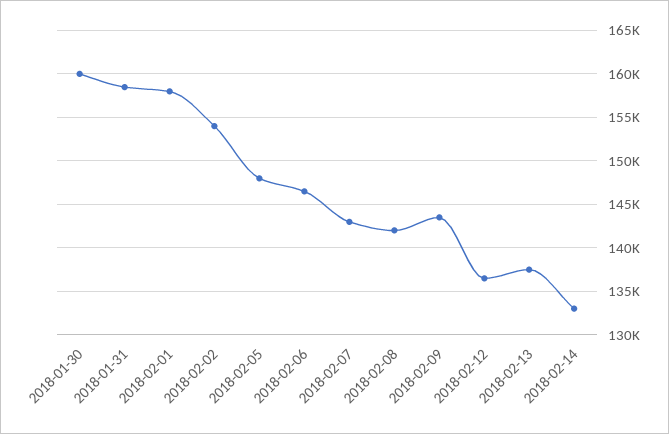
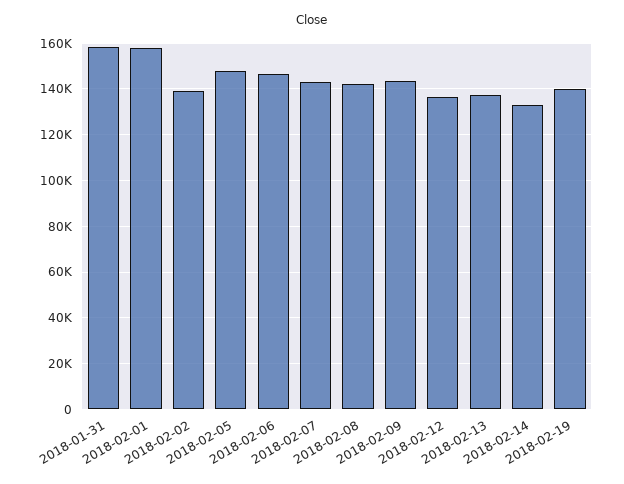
2018-01-30: 160000 -> none
2018-02-02: 154000 -> 140000
2018-02-19: none -> 140000

